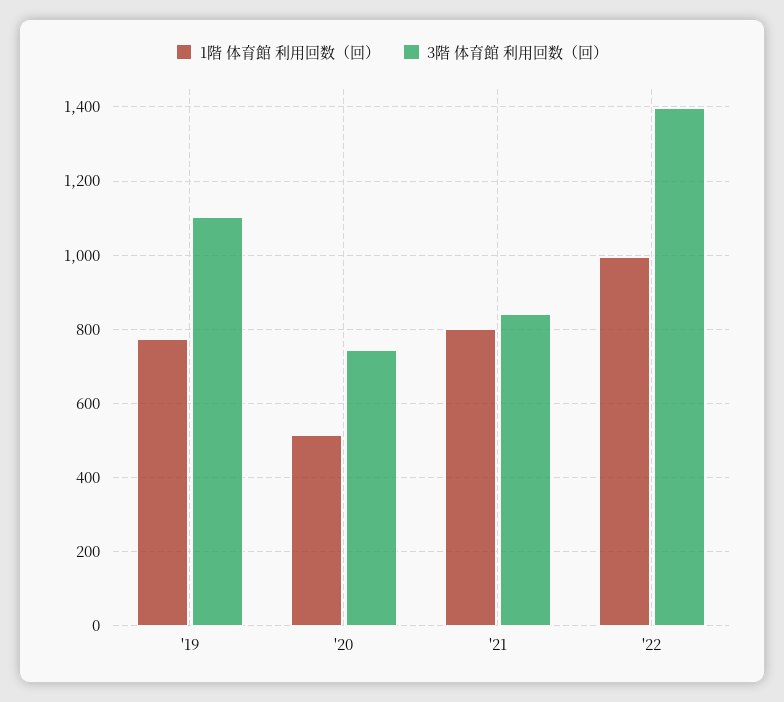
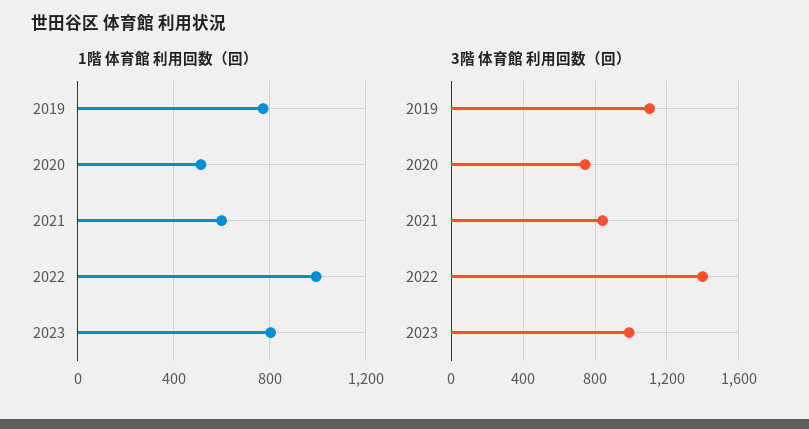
1階 体育館 利用回数（回）, '21: 800 -> 600
1階 体育館 利用回数（回）, 2023: none -> 800
3階 体育館 利用回数（回）, 2023: none -> 1000

